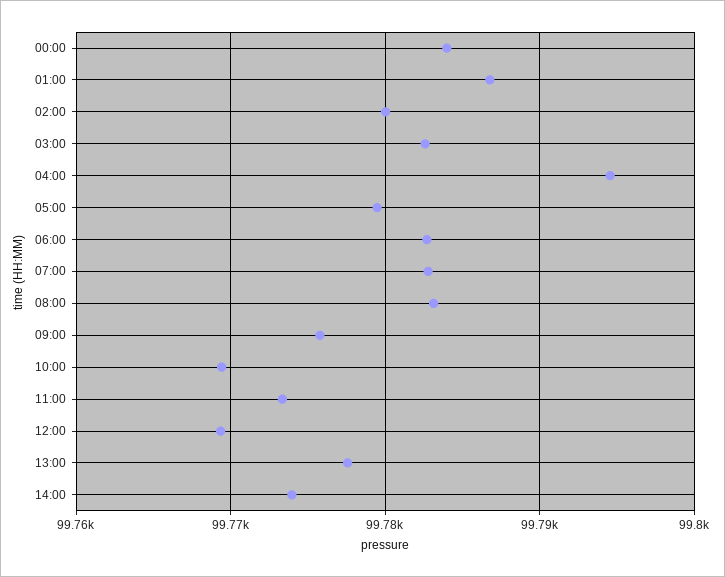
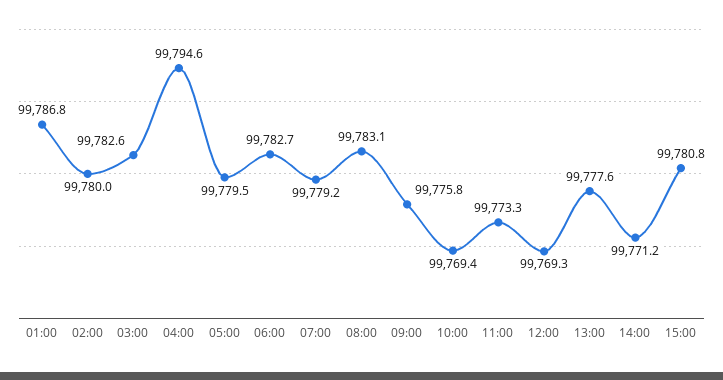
00:00: 99784 -> none
07:00: 99783 -> 99779.2
14:00: 99774 -> 99771.2
15:00: none -> 99780.8

